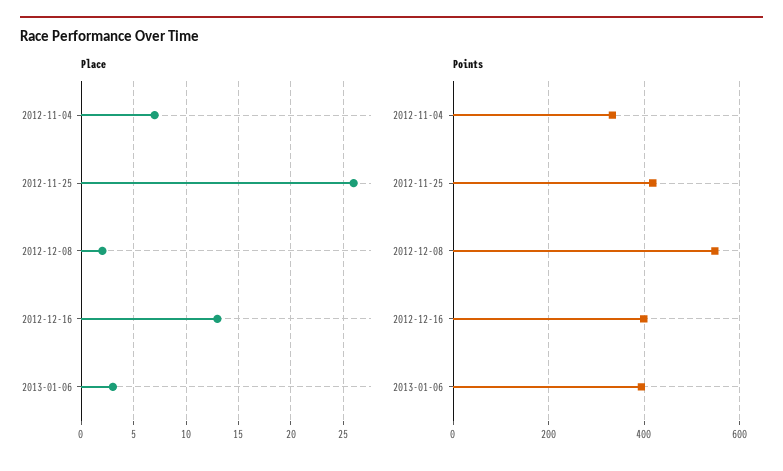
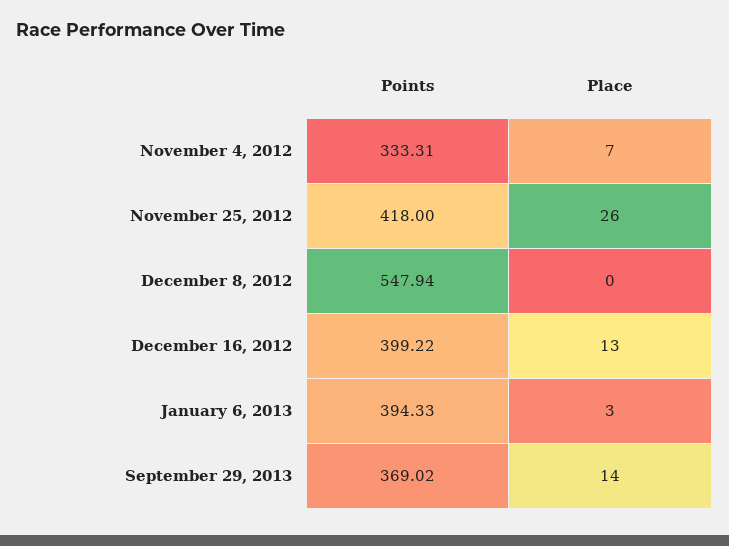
Place, 2012-12-08: 2 -> 0
Points, September 29, 2013: none -> 369.02
Place, September 29, 2013: none -> 14

